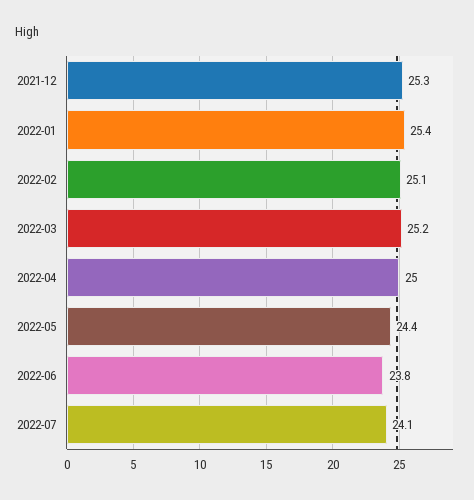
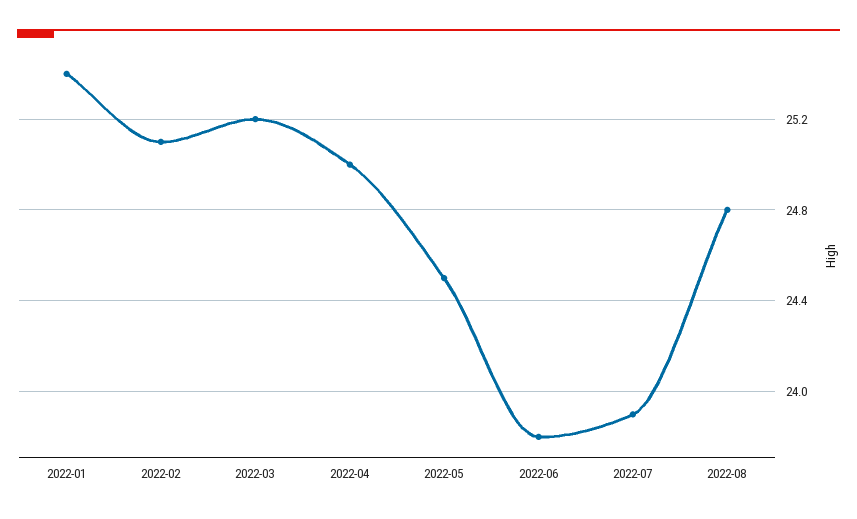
2021-12: 25.3 -> none
2022-05: 24.4 -> 24.5
2022-07: 24.1 -> 23.9
2022-08: none -> 24.8

